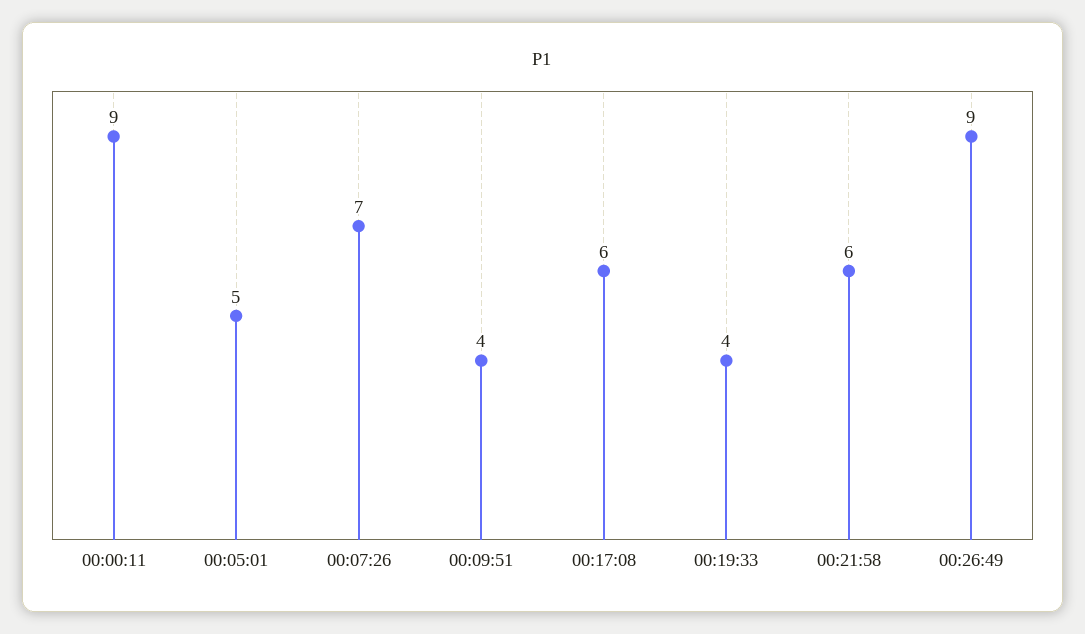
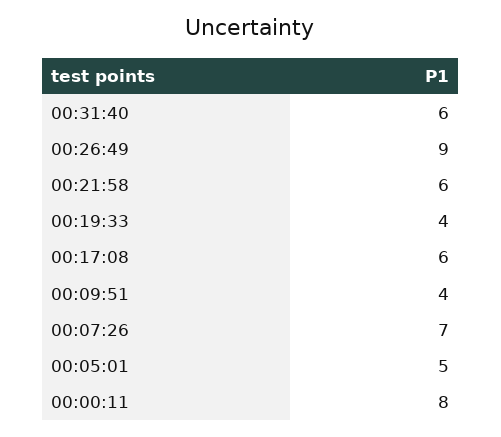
00:00:11: 9 -> 8
00:31:40: none -> 6

